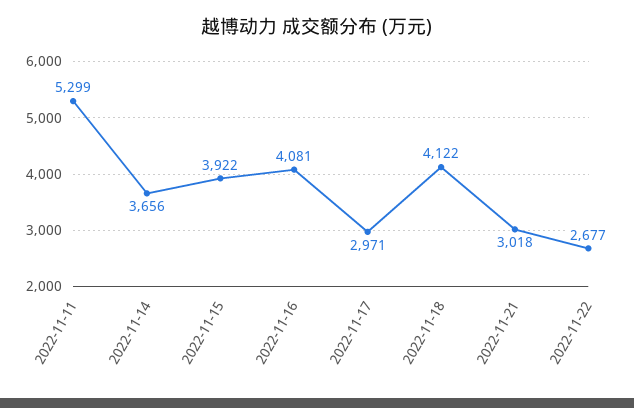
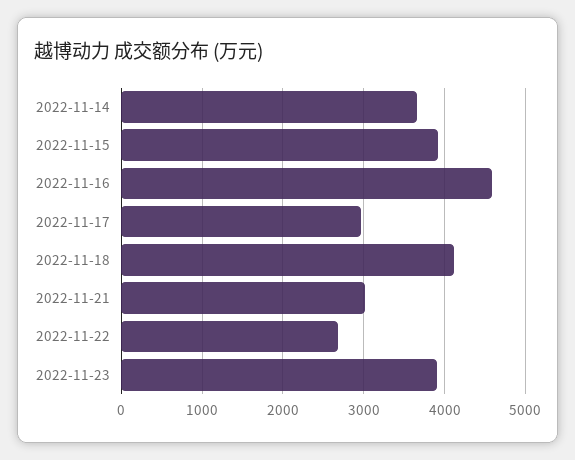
2022-11-11: 5299 -> none
2022-11-16: 4081 -> 4600
2022-11-23: none -> 3900

